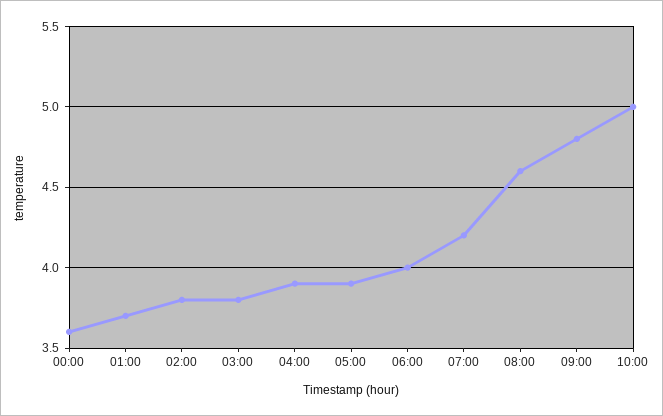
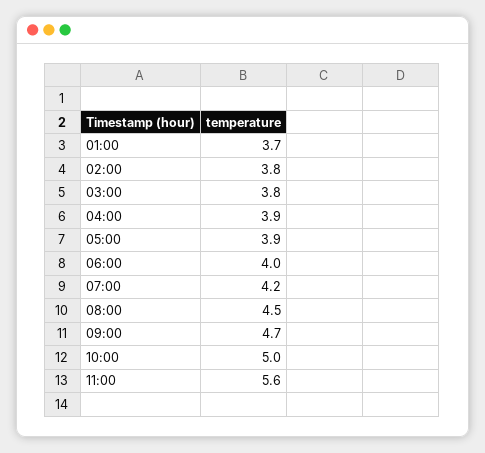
00:00: 3.6 -> none
08:00: 4.6 -> 4.5
09:00: 4.8 -> 4.7
11:00: none -> 5.6

